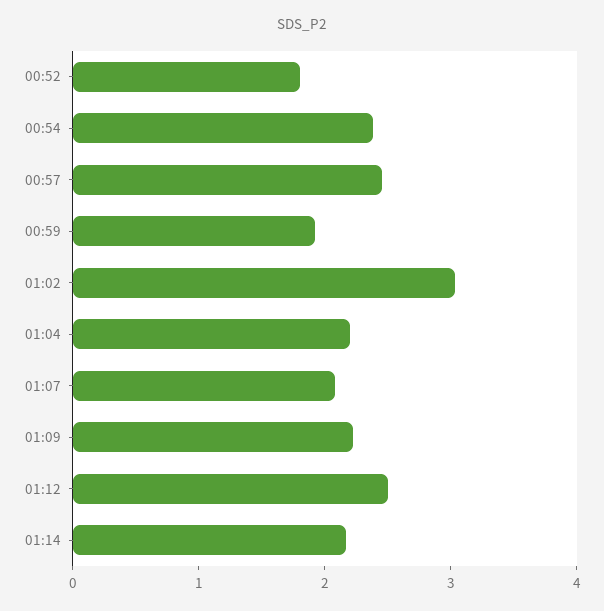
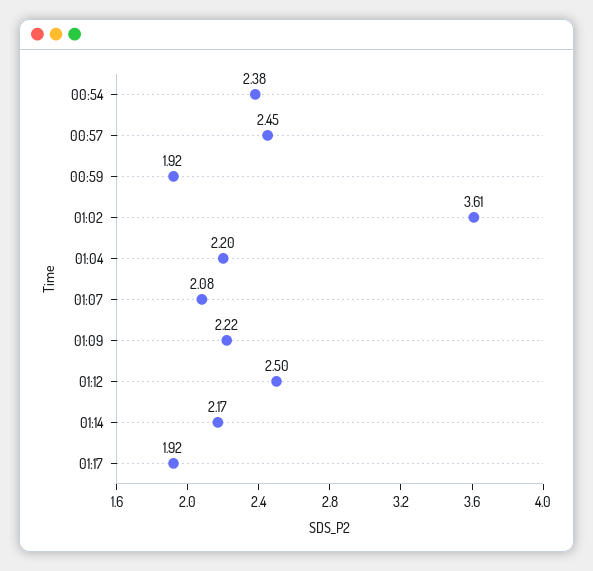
00:52: 1.8 -> none
01:02: 3 -> 3.61
01:17: none -> 1.92

